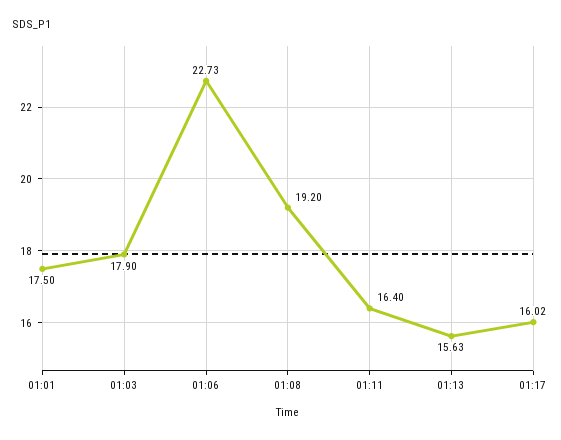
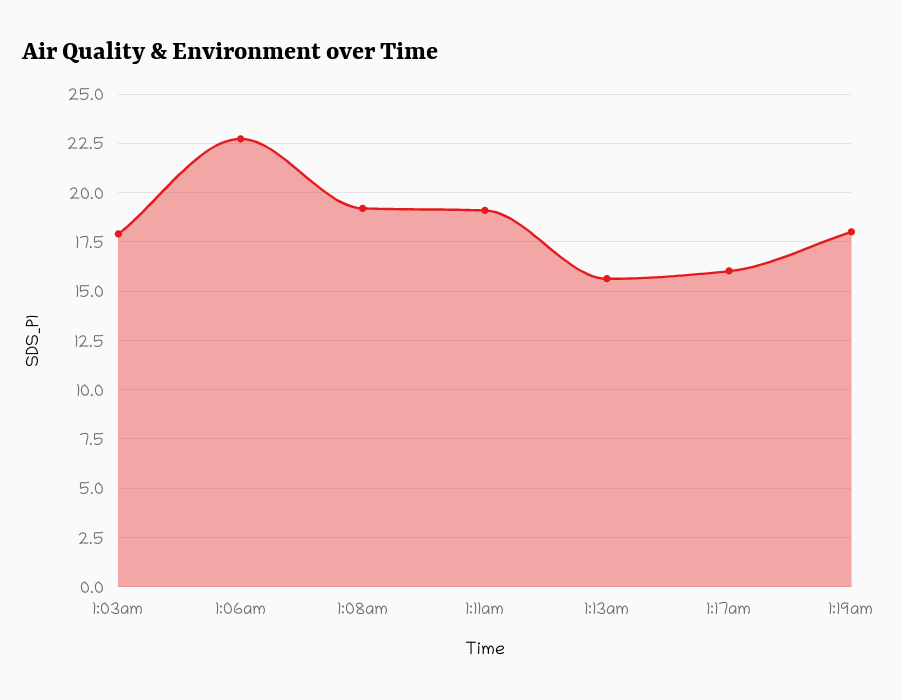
01:01: 17.5 -> none
01:11: 16.4 -> 19
1:19am: none -> 18

